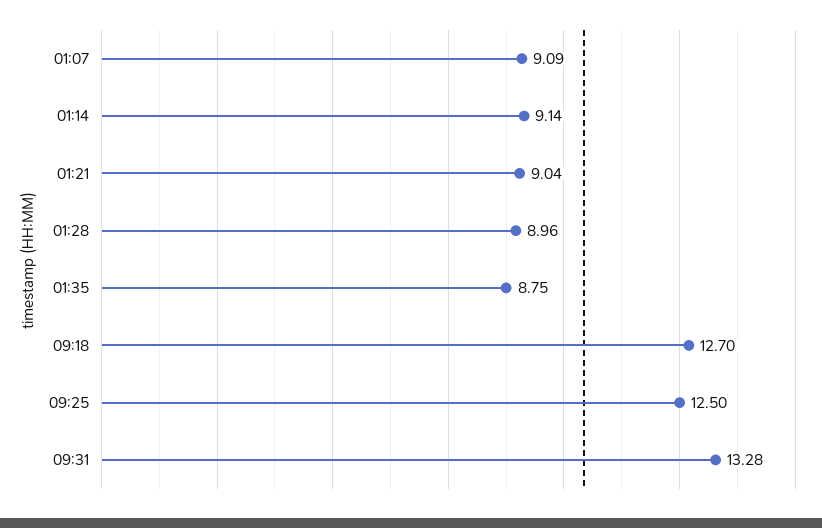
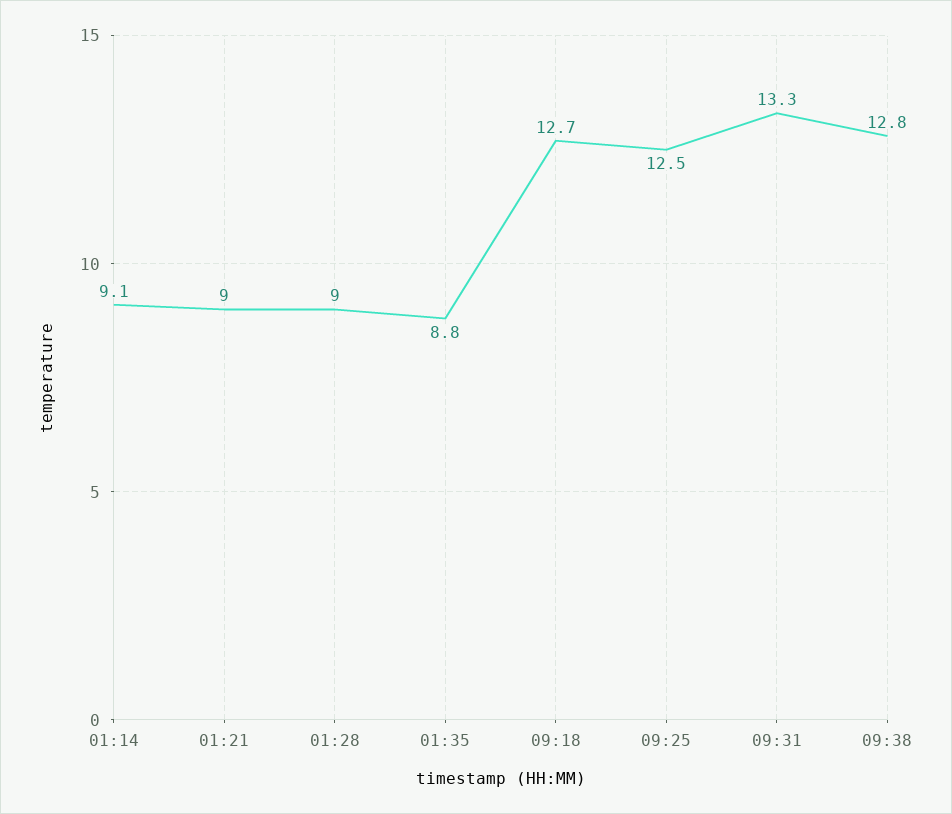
01:07: 9.09 -> none
09:38: none -> 12.8

